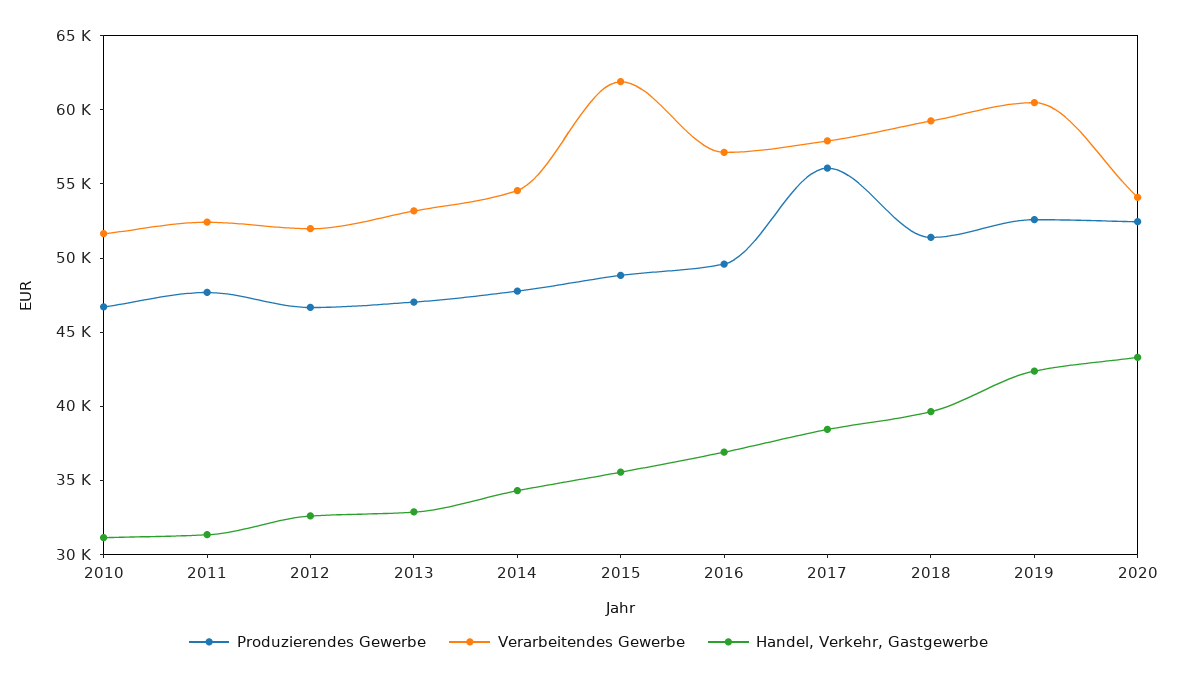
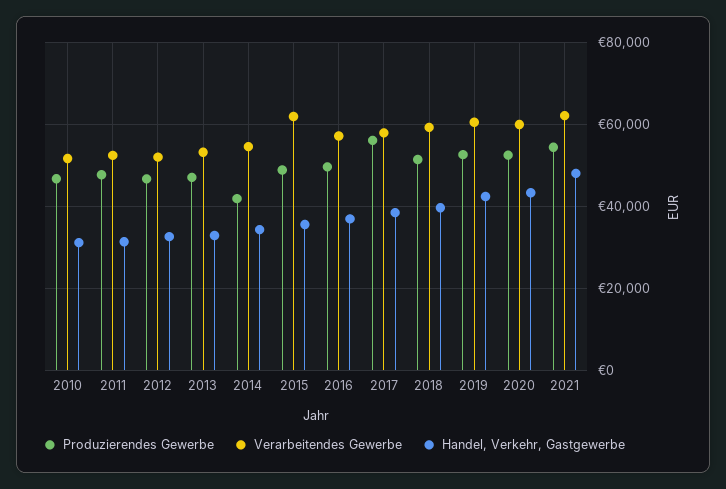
Produzierendes Gewerbe, 2014: 48000 -> 42000
Verarbeitendes Gewerbe, 2020: 54000 -> 60000
Produzierendes Gewerbe, 2021: none -> 54000
Verarbeitendes Gewerbe, 2021: none -> 62000
Handel, Verkehr, Gastgewerbe, 2021: none -> 48000

